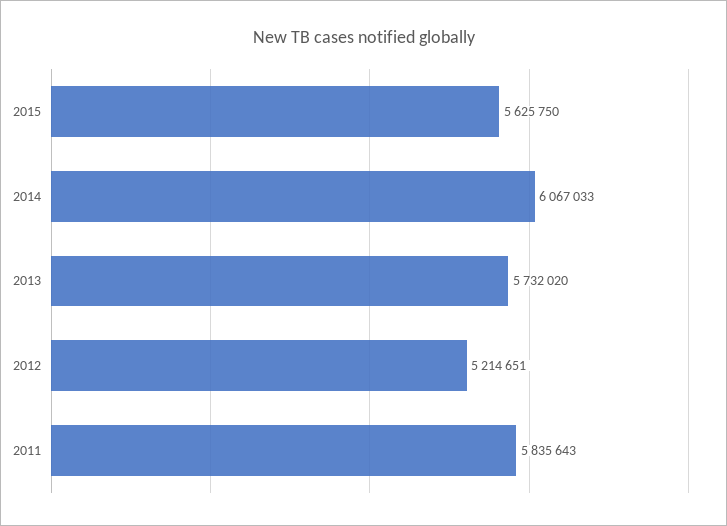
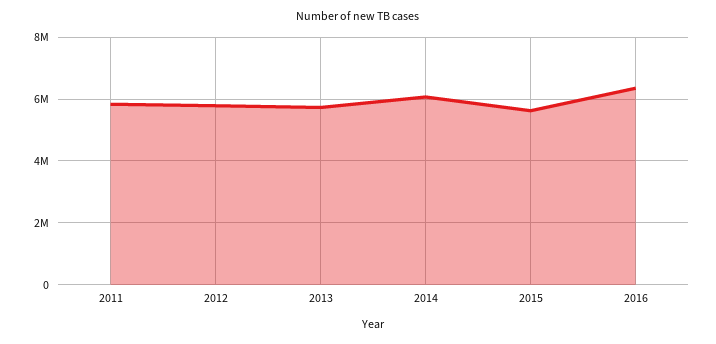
2012: 5214651 -> 5800000
2016: none -> 6400000

